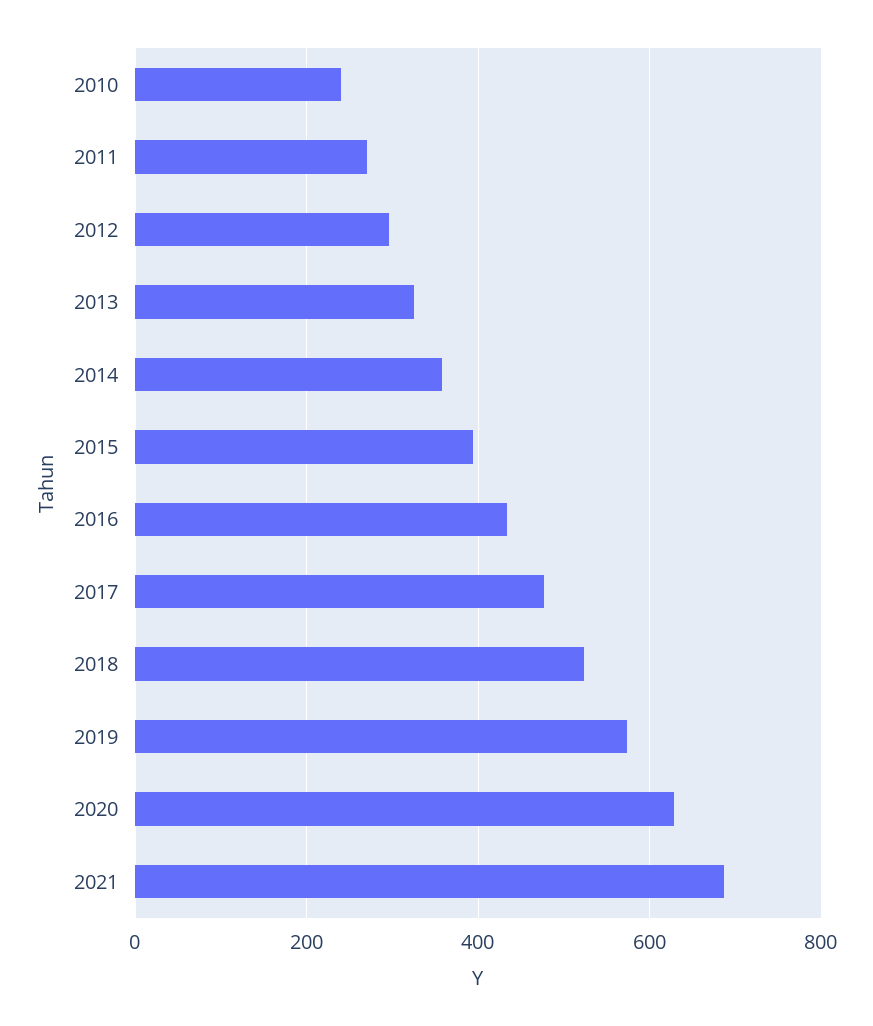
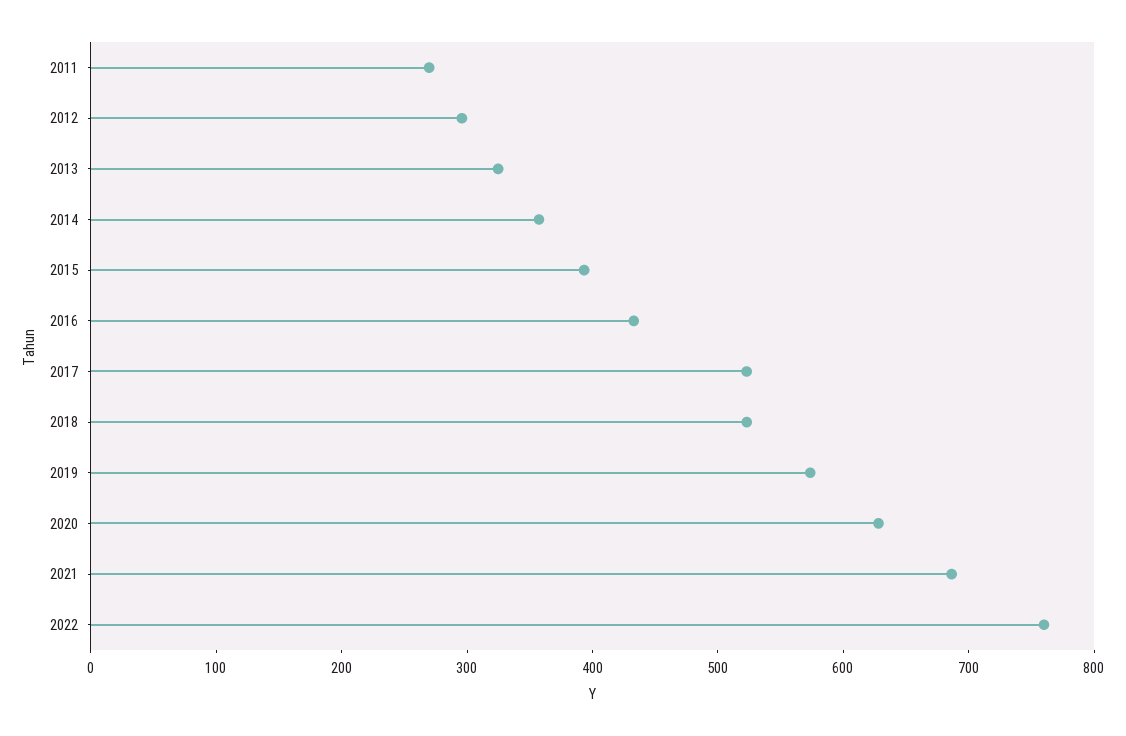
2010: 240 -> none
2017: 480 -> 520
2022: none -> 760

